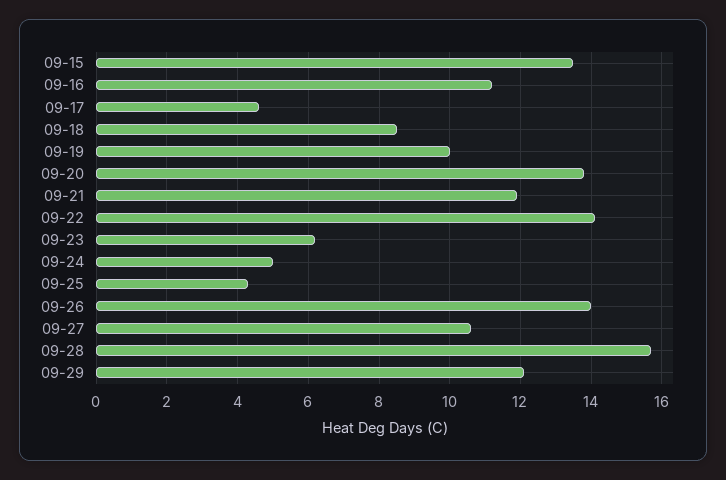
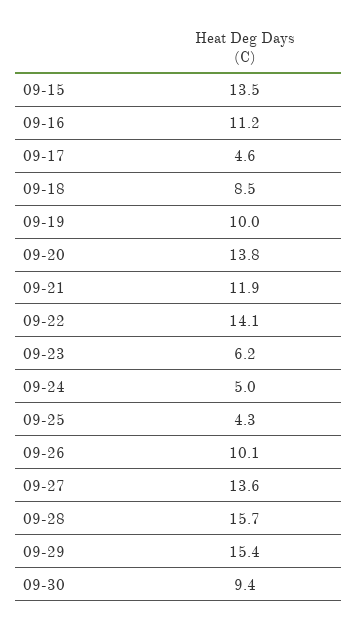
09-26: 14 -> 10.1
09-27: 10.5 -> 13.6
09-29: 12 -> 15.4
09-30: none -> 9.4

